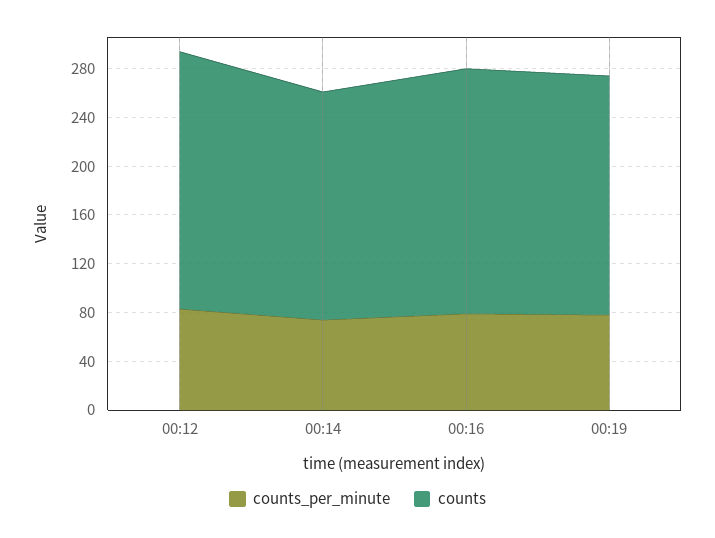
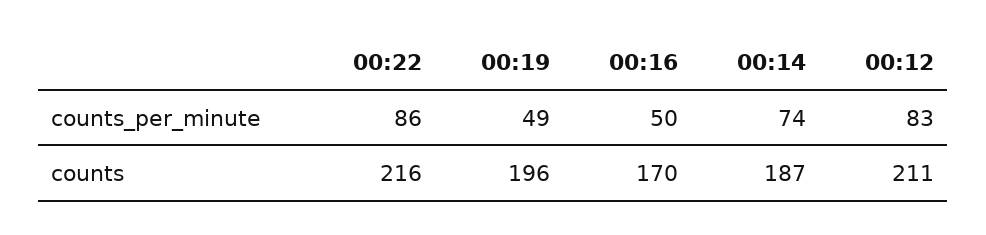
counts_per_minute, 00:16: 80 -> 50
counts, 00:16: 200 -> 170
counts_per_minute, 00:19: 80 -> 49
counts_per_minute, 00:22: none -> 86
counts, 00:22: none -> 216

